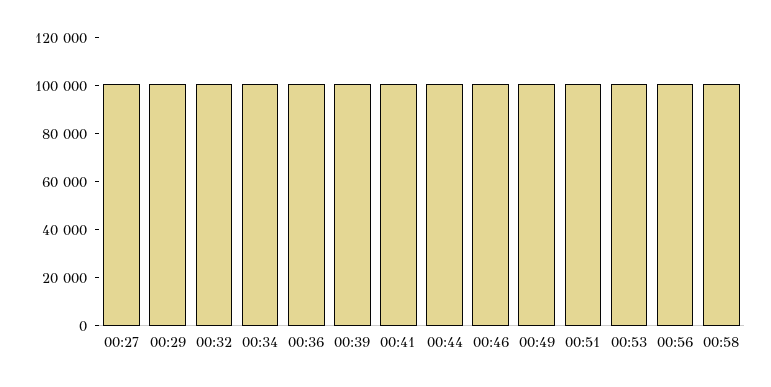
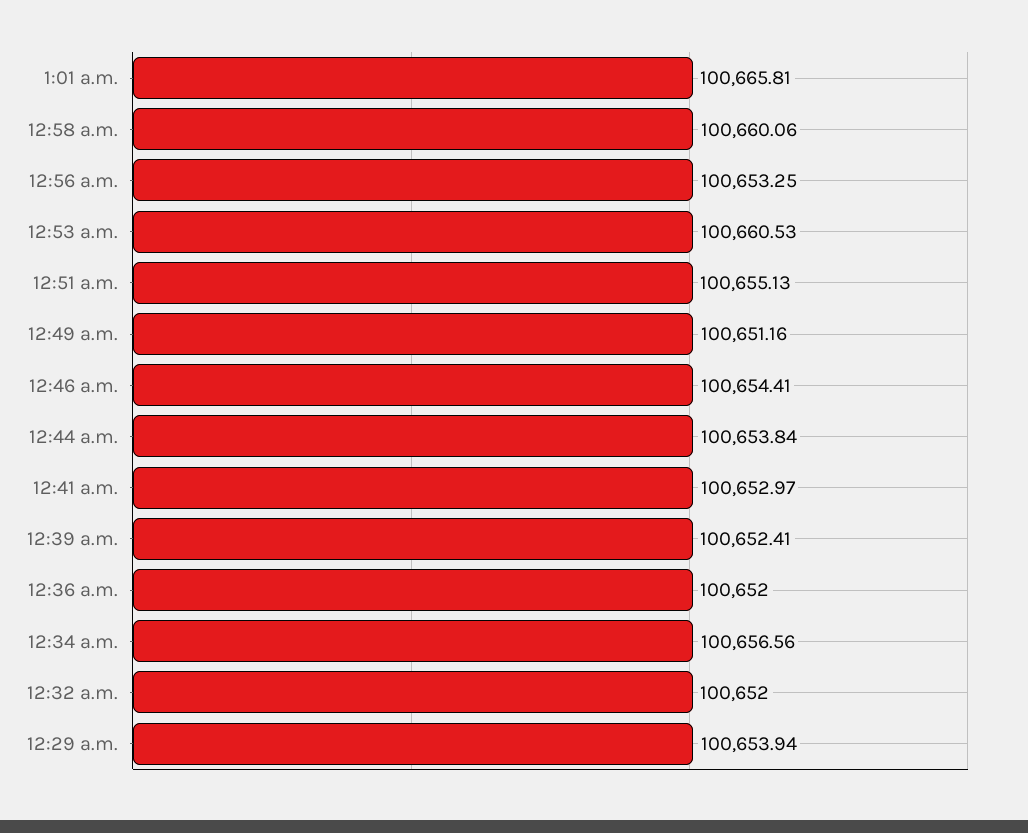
00:27: 100000 -> none
1:01 a.m.: none -> 100665.81

